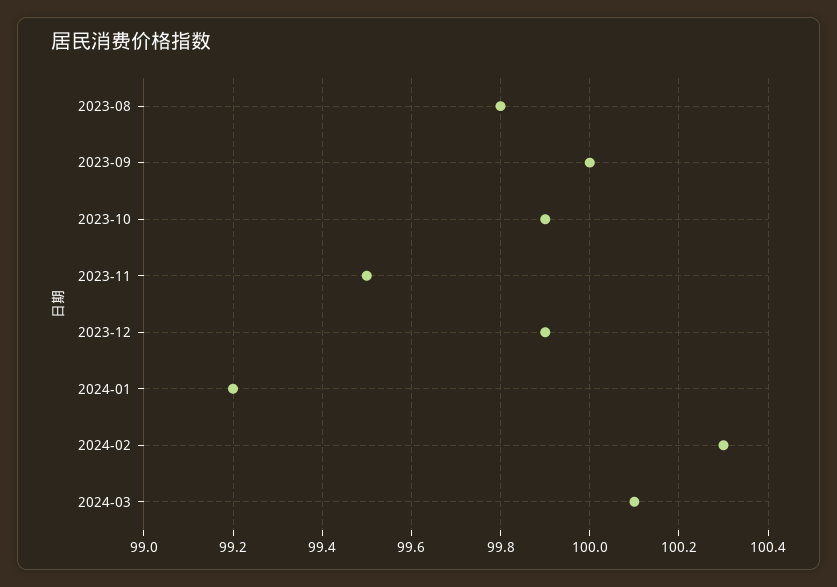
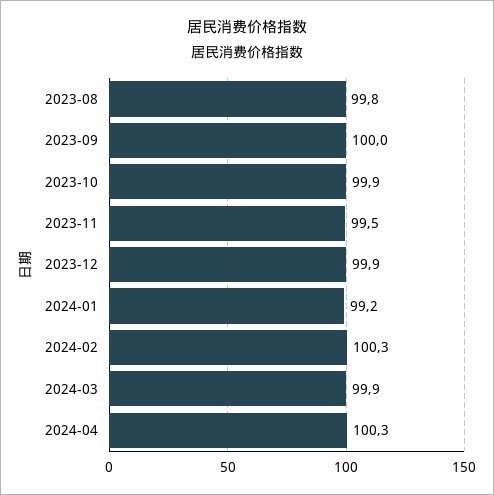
2024-03: 100.1 -> 99.9
2024-04: none -> 100.3

